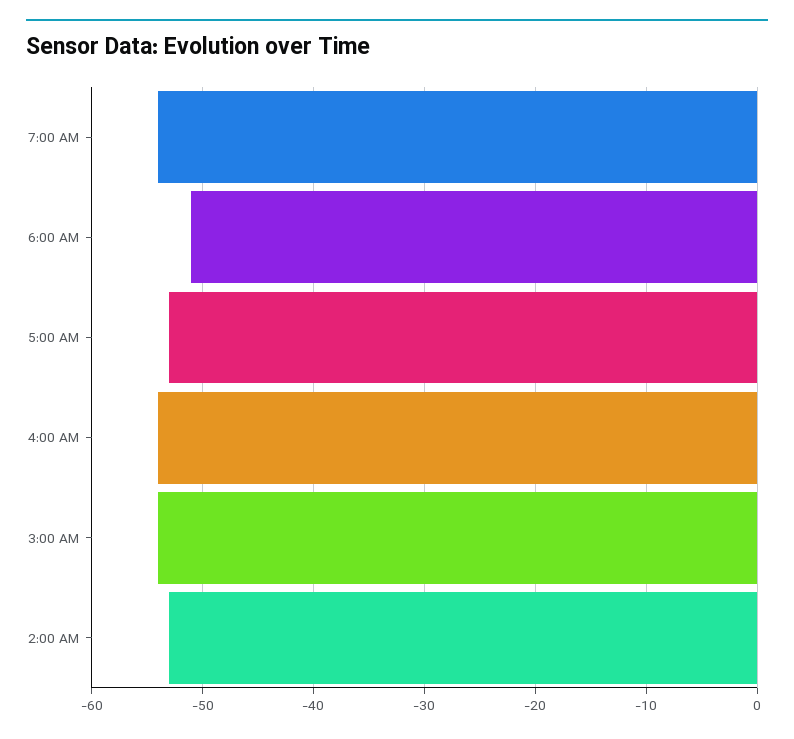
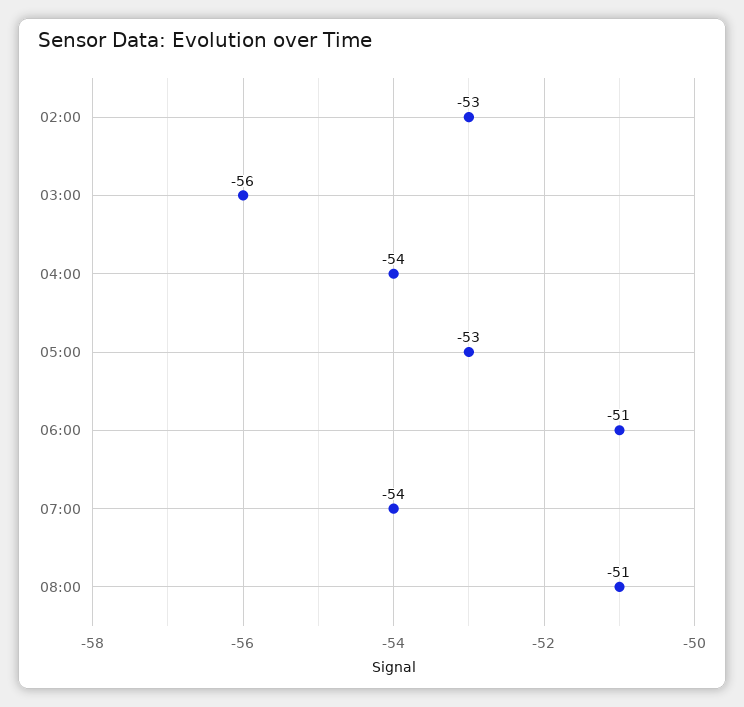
3:00 AM: -54 -> -56
08:00: none -> -51

